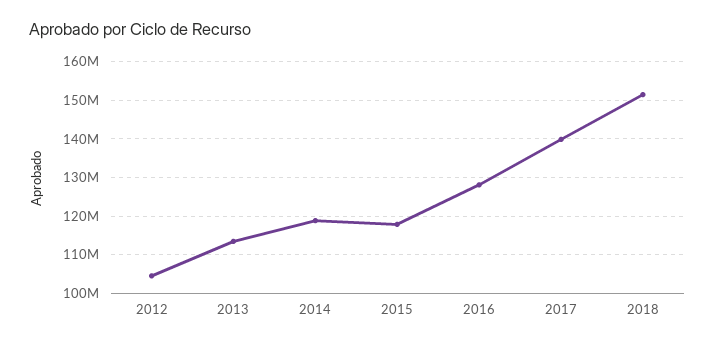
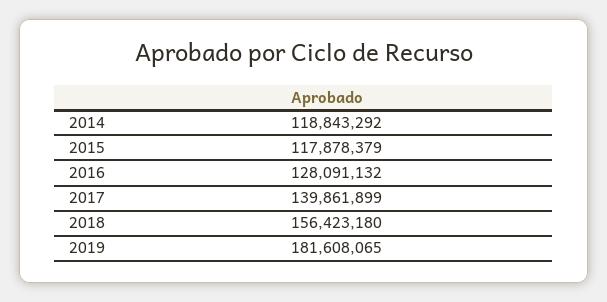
2012: 104000000 -> none
2013: 114000000 -> none
2018: 152000000 -> 156423180
2019: none -> 181608065

